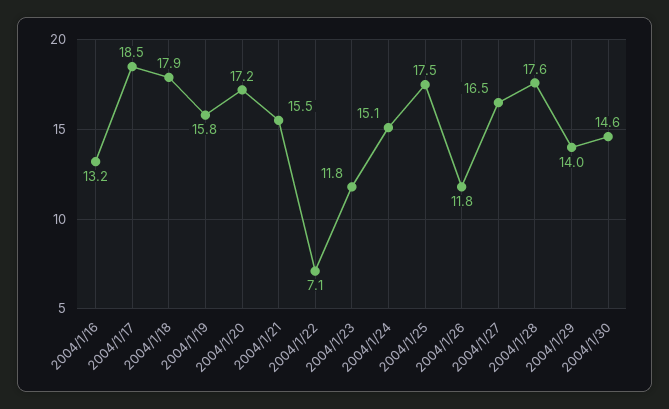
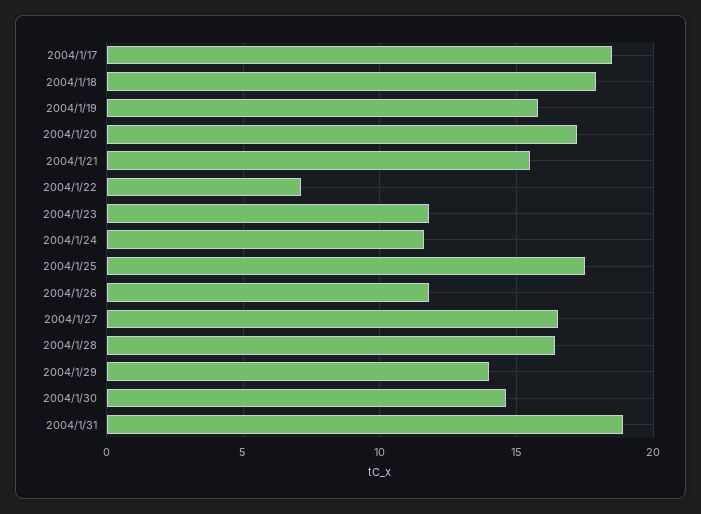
2004/1/16: 13.2 -> none
2004/1/24: 15.1 -> 11.5
2004/1/28: 17.6 -> 16.5
2004/1/31: none -> 19

